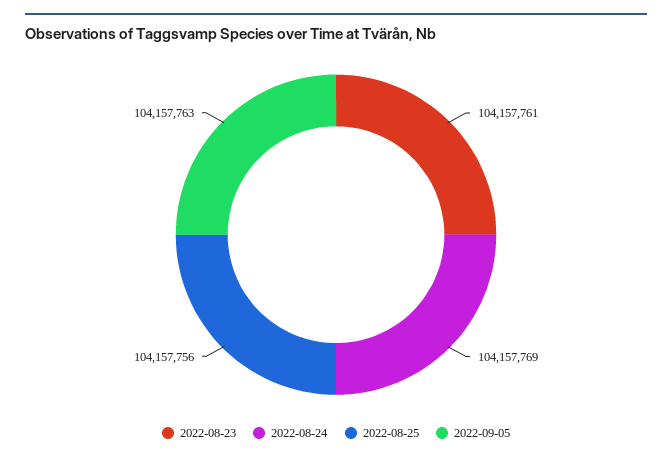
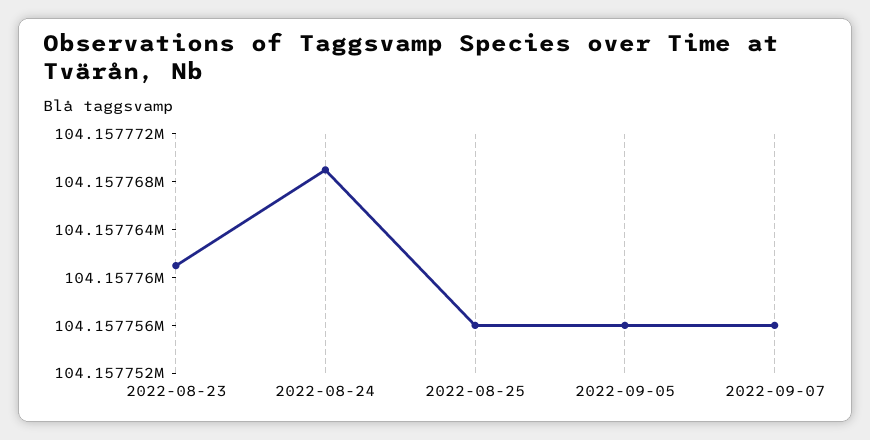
2022-09-05: 104157763 -> 104157756
2022-09-07: none -> 104157756

